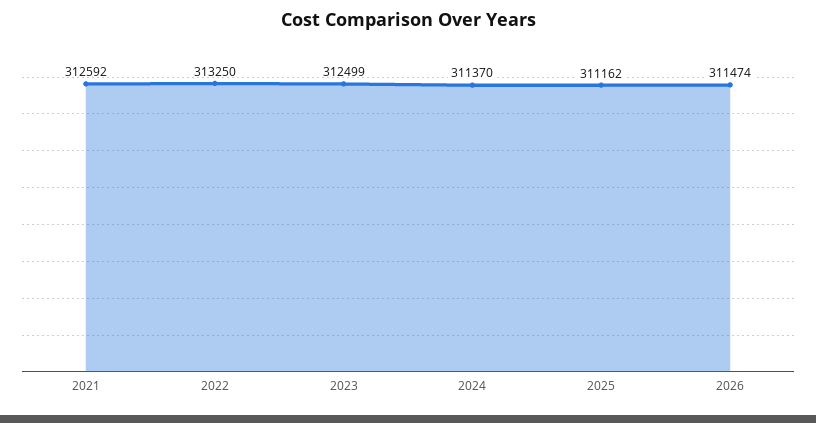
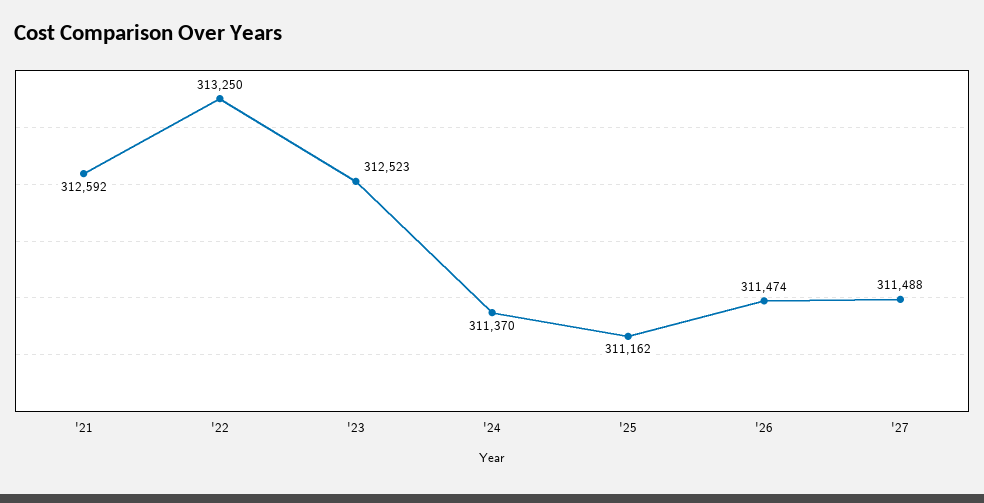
2023: 312499 -> 312523
'27: none -> 311488

